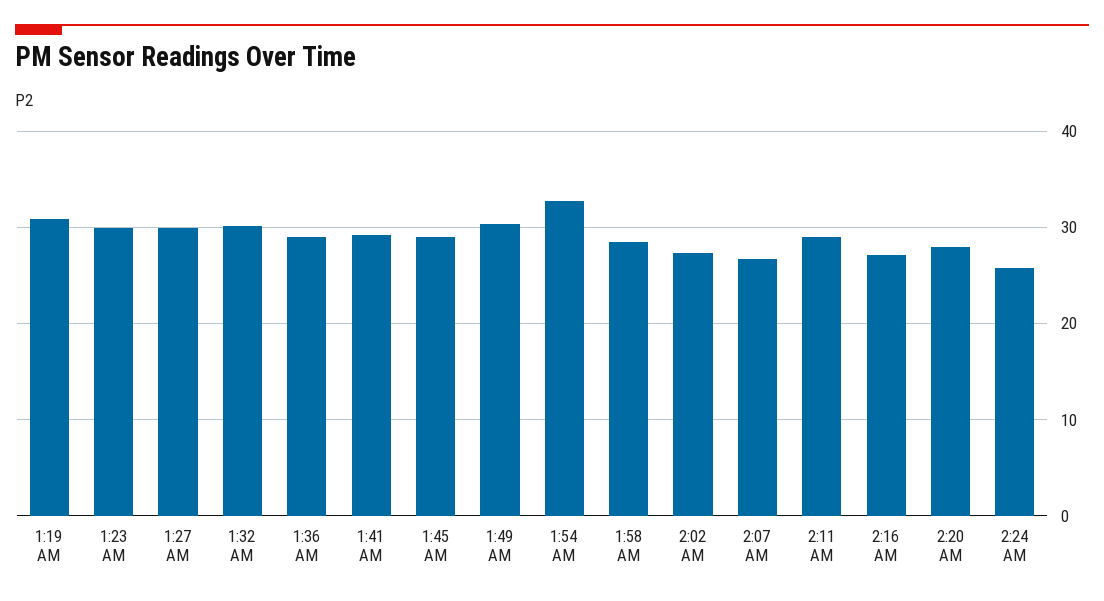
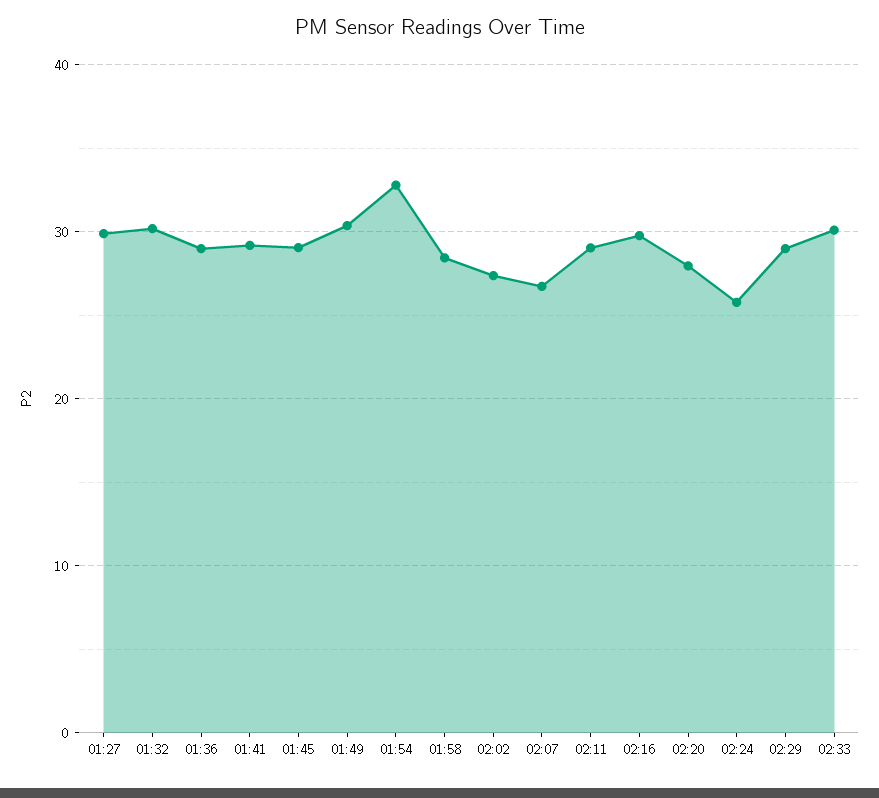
1:19 AM: 31 -> none
1:23 AM: 30 -> none
2:16 AM: 27 -> 30
02:29: none -> 29
02:33: none -> 30

